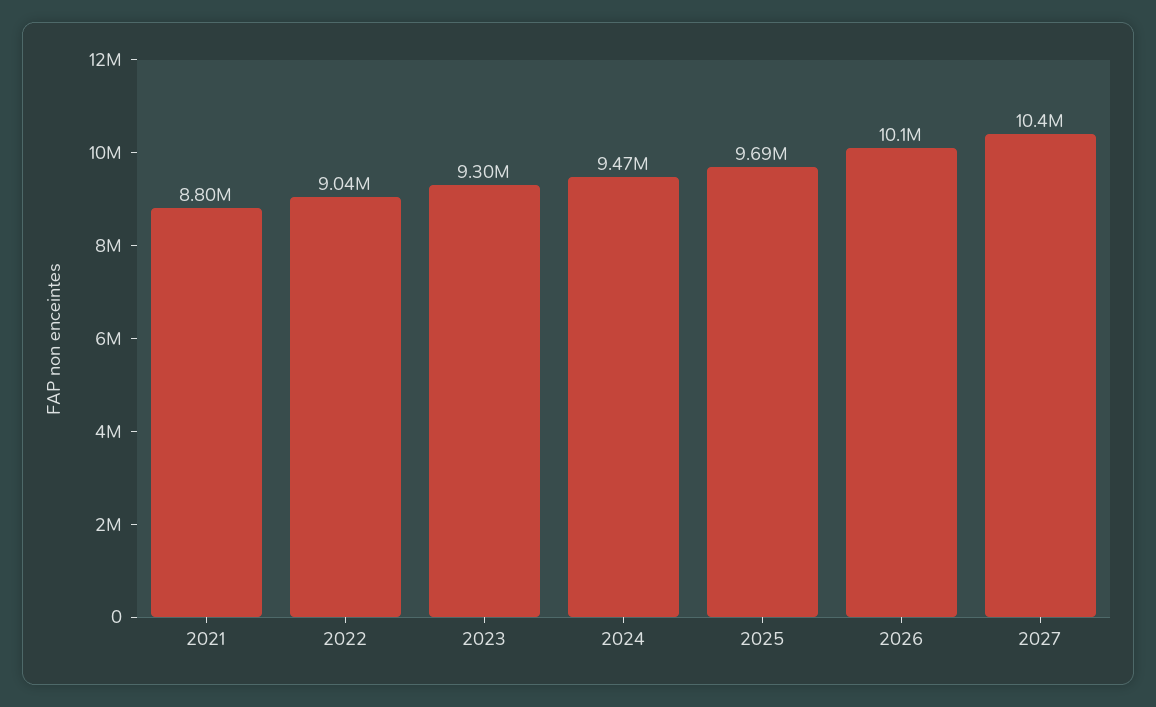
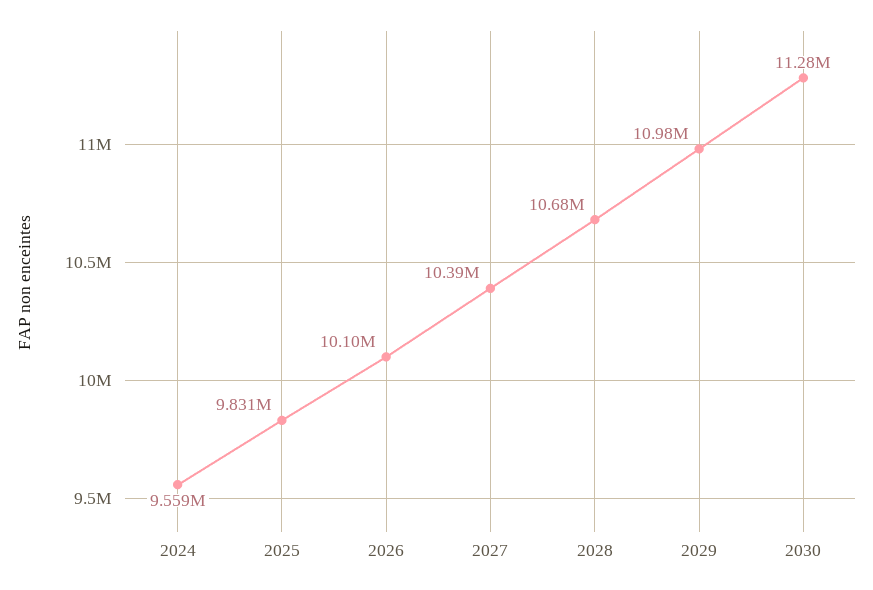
2021: 8800000 -> none
2022: 9040000 -> none
2023: 9300000 -> none
2024: 9470000 -> 9559000
2025: 9690000 -> 9831000
2028: none -> 10680000
2029: none -> 10980000
2030: none -> 11280000

